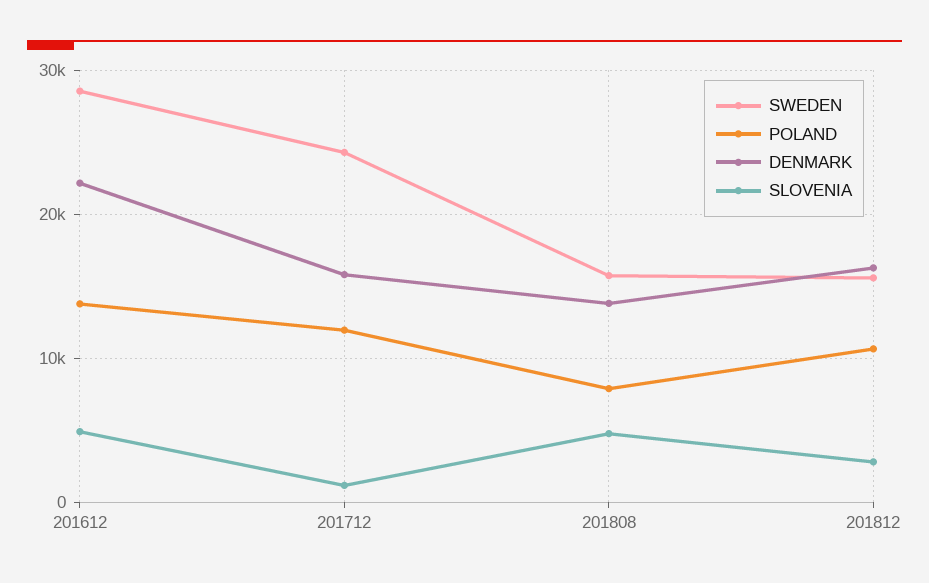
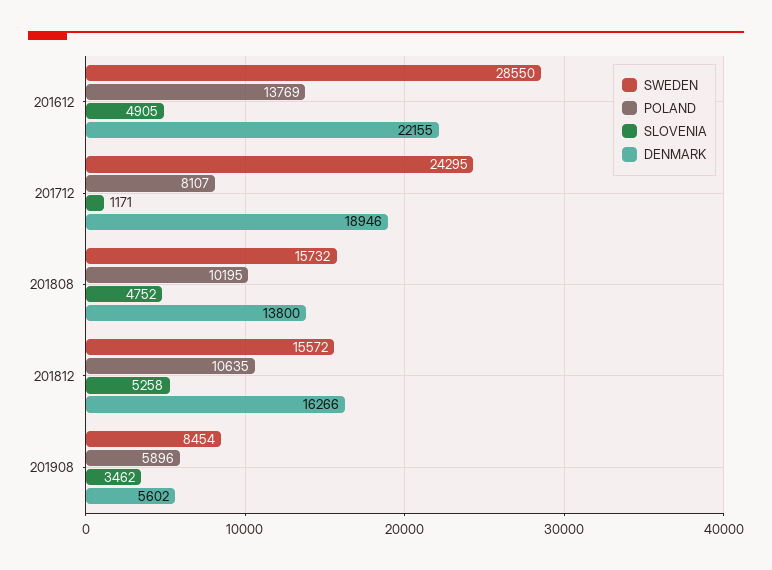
POLAND, 201712: 12000 -> 8107
DENMARK, 201712: 16000 -> 18946
POLAND, 201808: 8000 -> 10195
SLOVENIA, 201812: 3000 -> 5258
SWEDEN, 201908: none -> 8454
POLAND, 201908: none -> 5896
SLOVENIA, 201908: none -> 3462
DENMARK, 201908: none -> 5602

